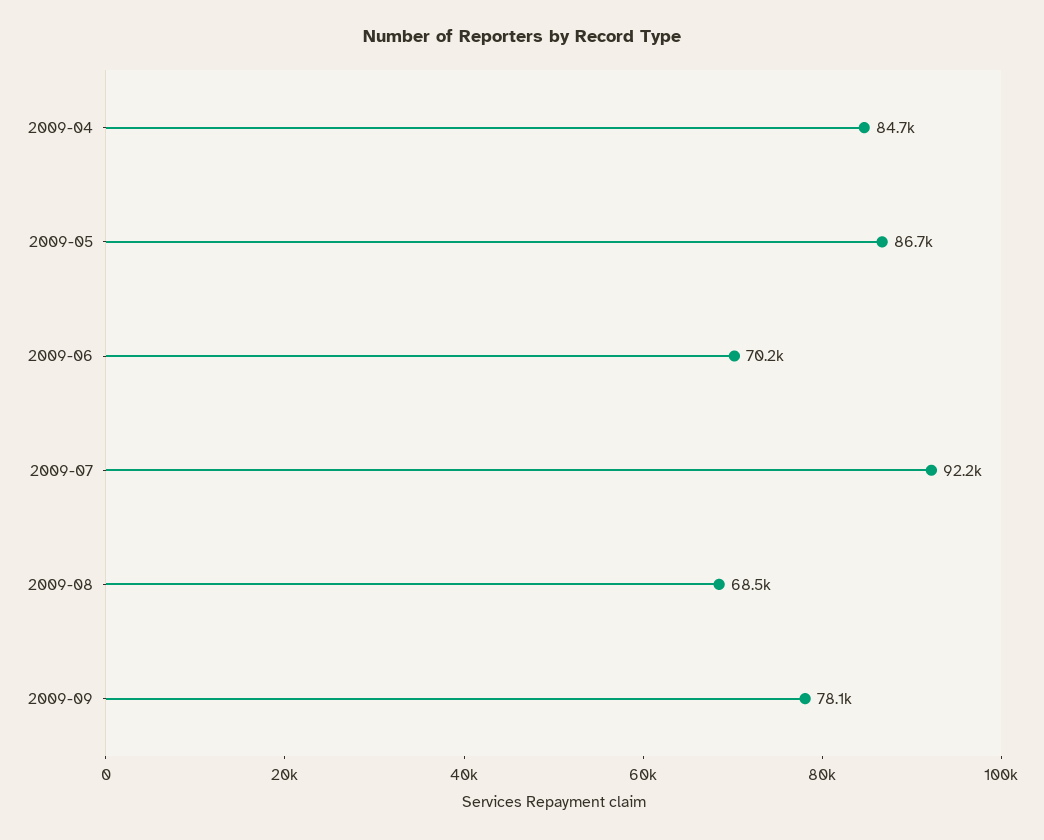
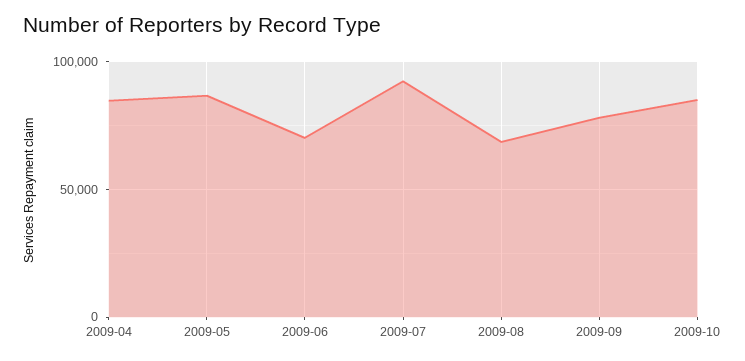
2009-10: none -> 85000

